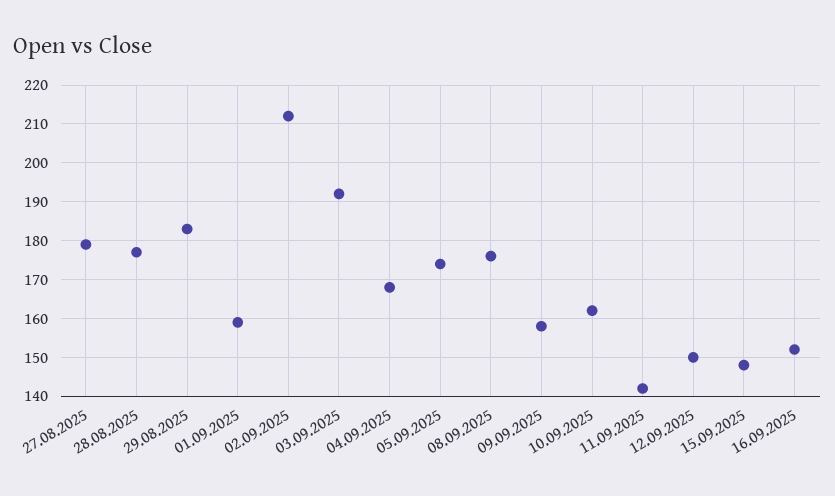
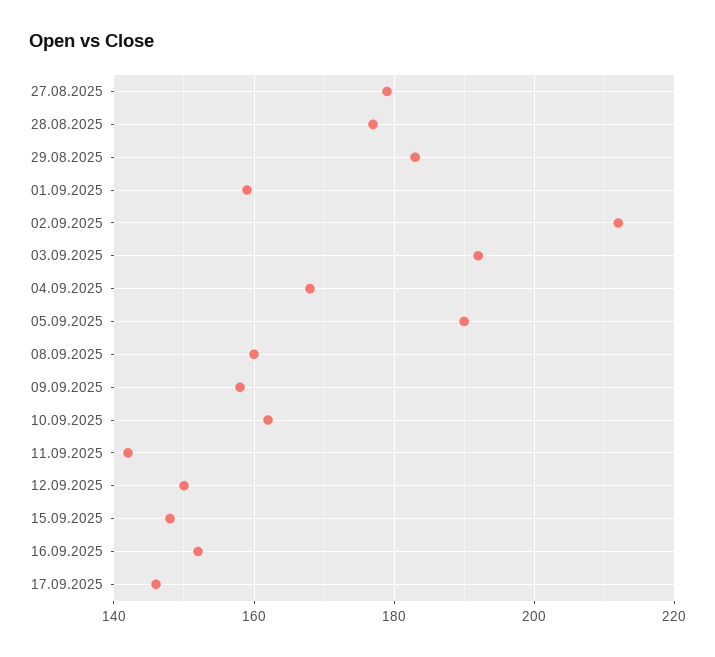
05.09.2025: 175 -> 190
08.09.2025: 175 -> 160
17.09.2025: none -> 145

